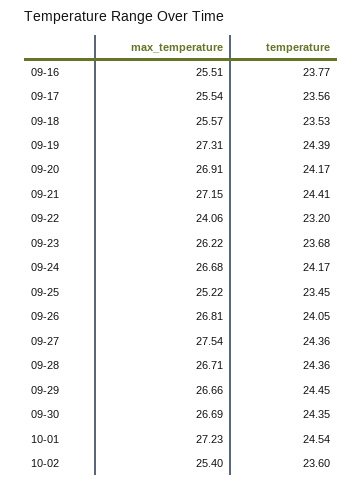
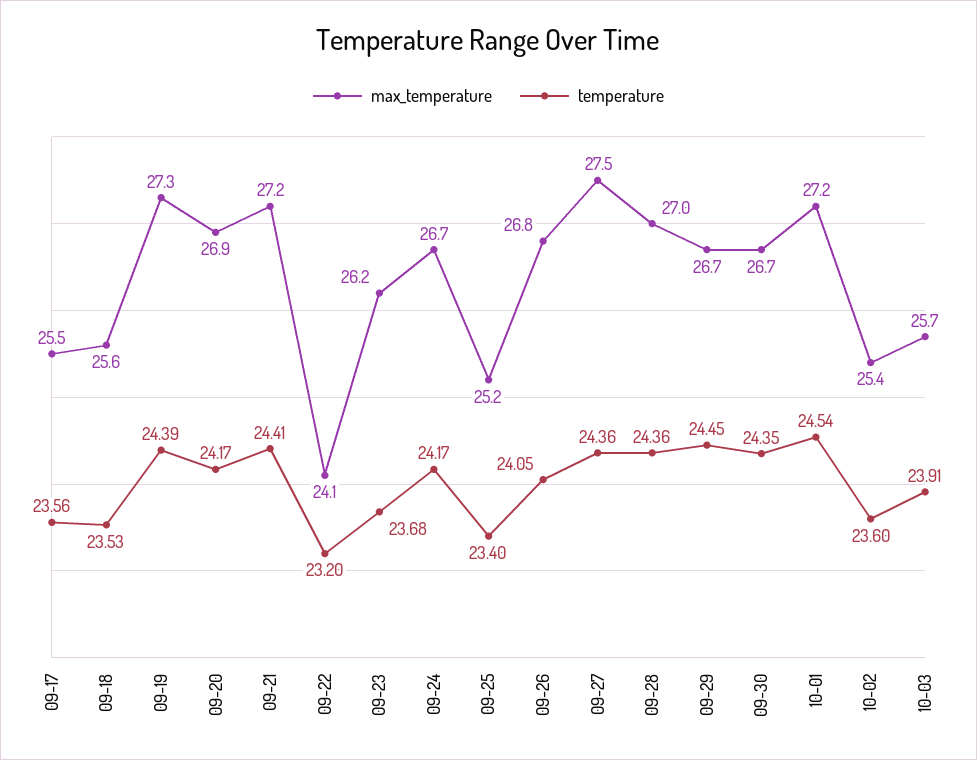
max_temperature, 09-16: 25.51 -> none
temperature, 09-16: 23.77 -> none
temperature, 09-25: 23.45 -> 23.4
max_temperature, 09-28: 26.71 -> 27
max_temperature, 10-03: none -> 25.7
temperature, 10-03: none -> 23.91

